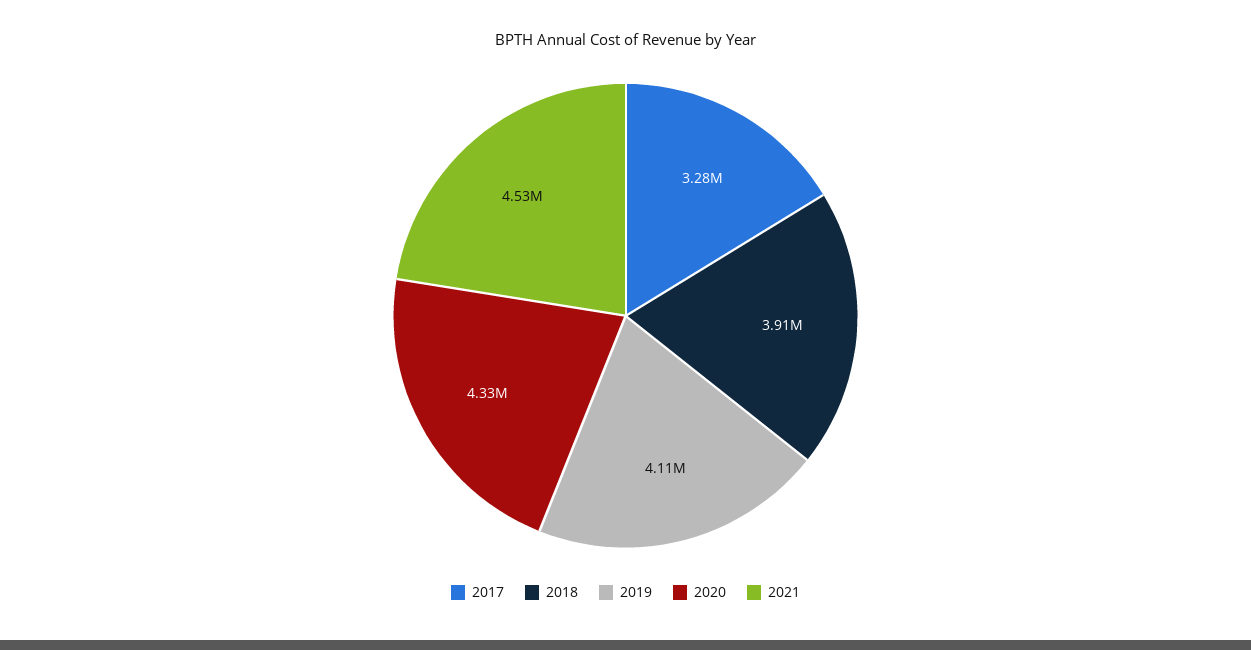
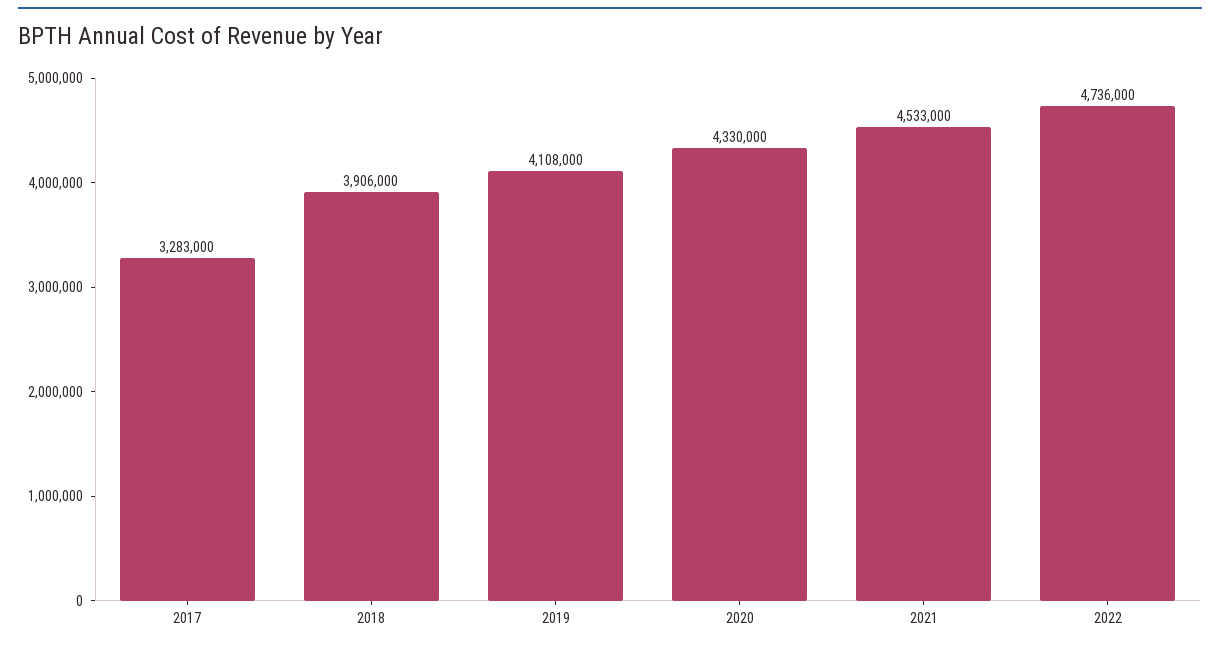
2022: none -> 4736000

